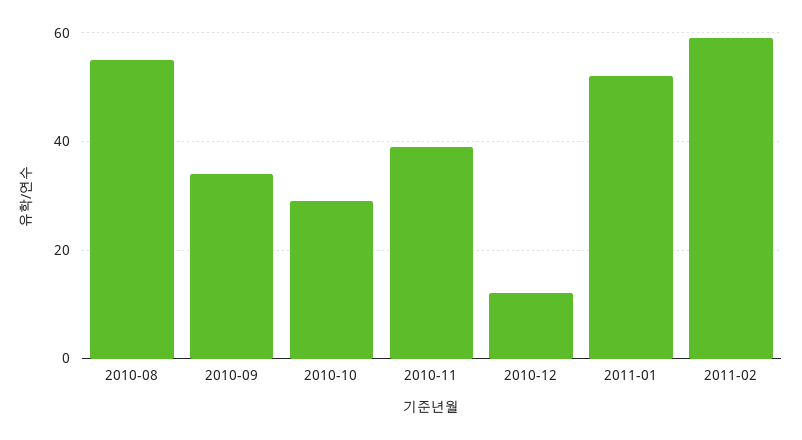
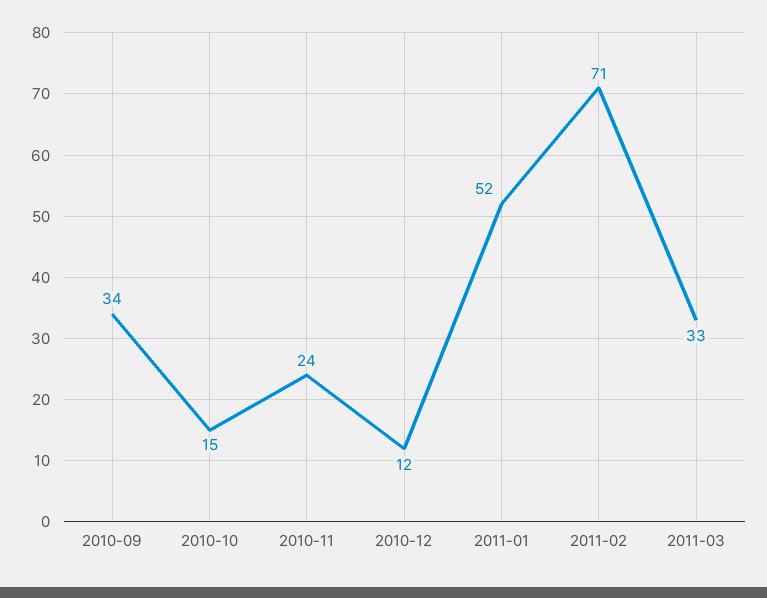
2010-08: 55 -> none
2010-10: 30 -> 15
2010-11: 40 -> 24
2011-02: 60 -> 71
2011-03: none -> 33

